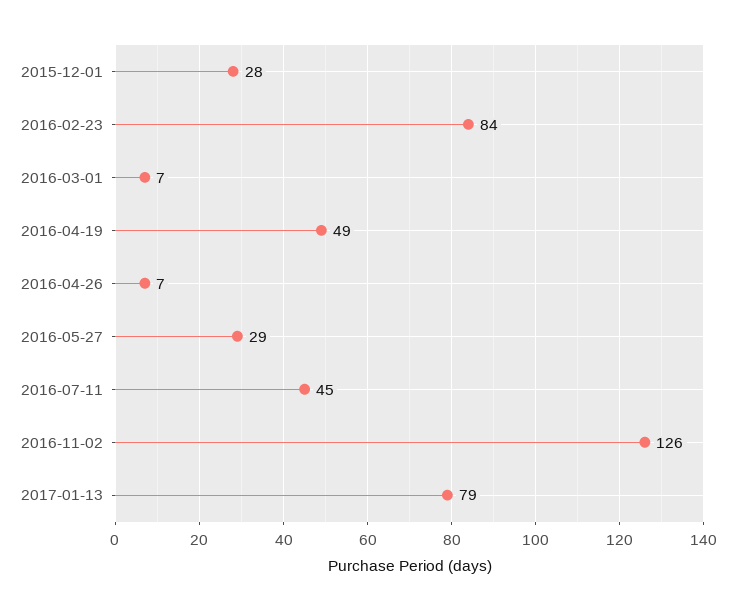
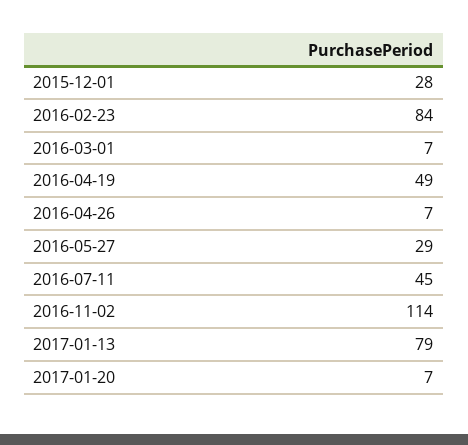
2016-11-02: 126 -> 114
2017-01-20: none -> 7

